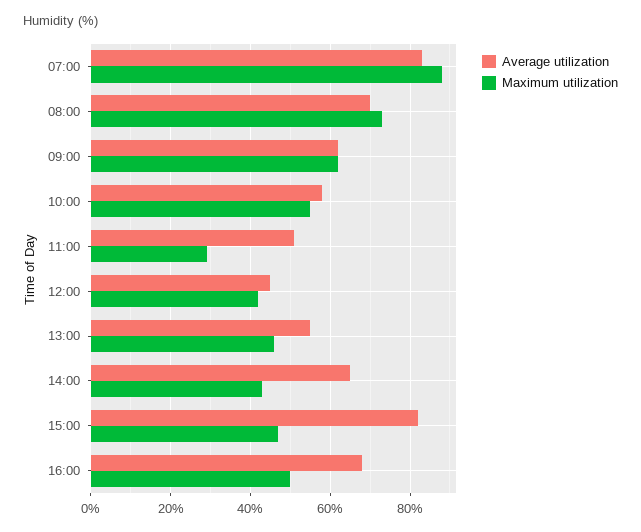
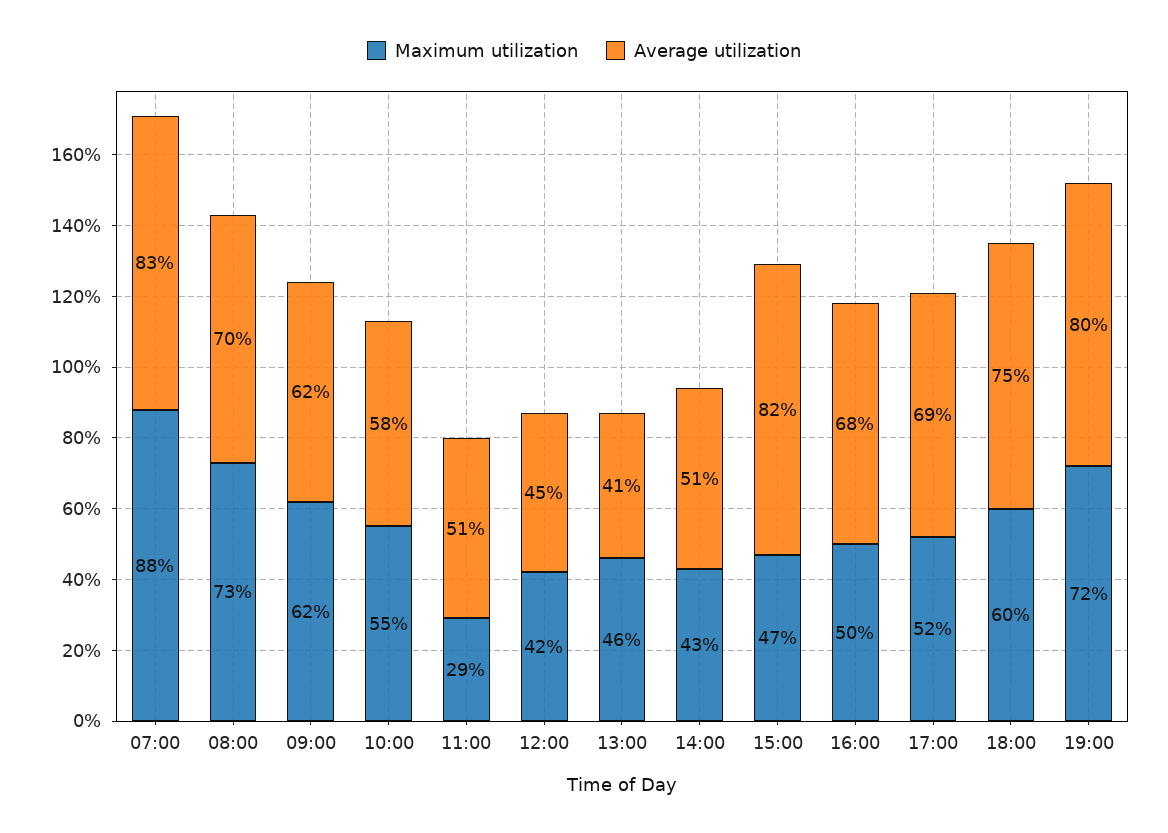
Average utilization, 13:00: 55 -> 41
Average utilization, 14:00: 65 -> 51
Maximum utilization, 17:00: none -> 52
Average utilization, 17:00: none -> 69
Maximum utilization, 18:00: none -> 60
Average utilization, 18:00: none -> 75
Maximum utilization, 19:00: none -> 72
Average utilization, 19:00: none -> 80

